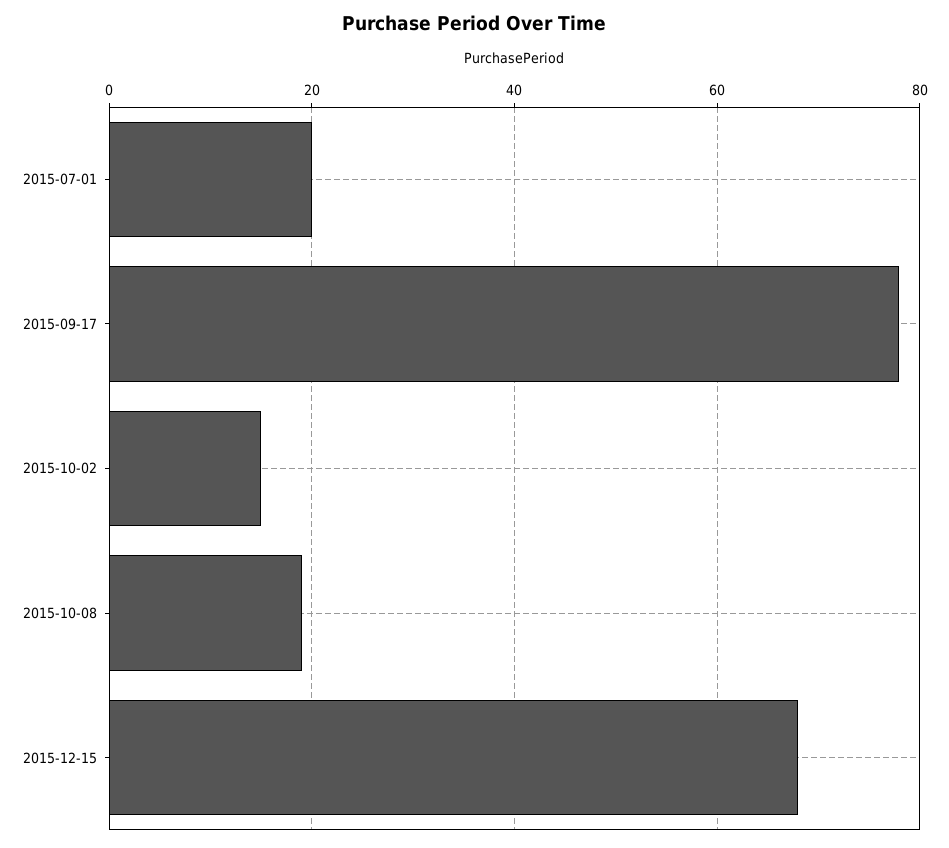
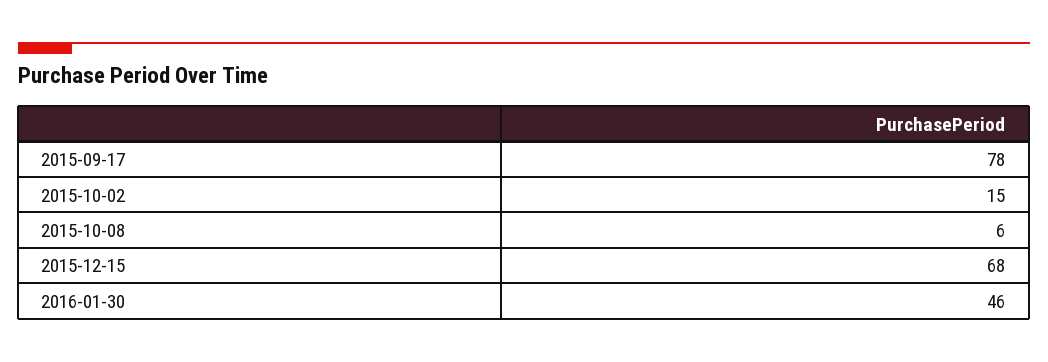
2015-07-01: 20 -> none
2015-10-08: 20 -> 6
2016-01-30: none -> 46

